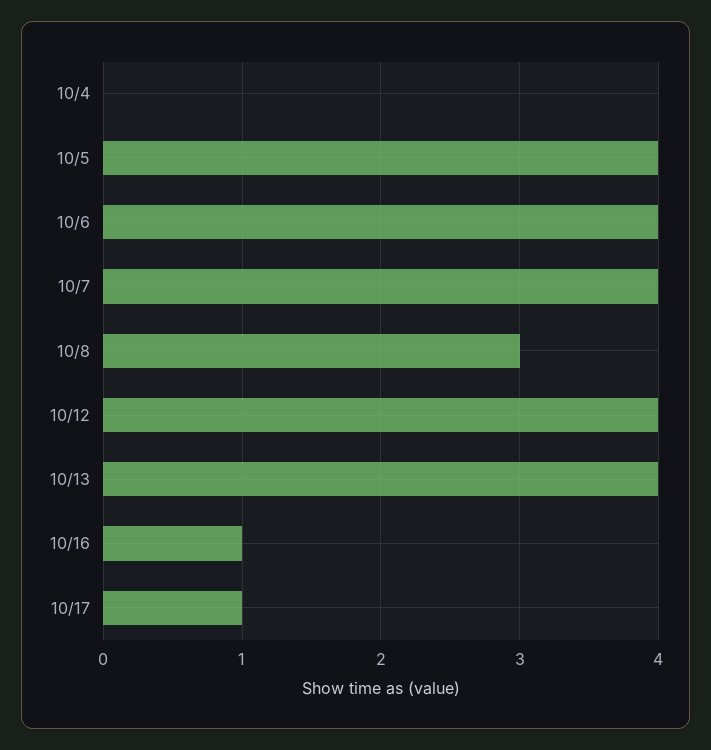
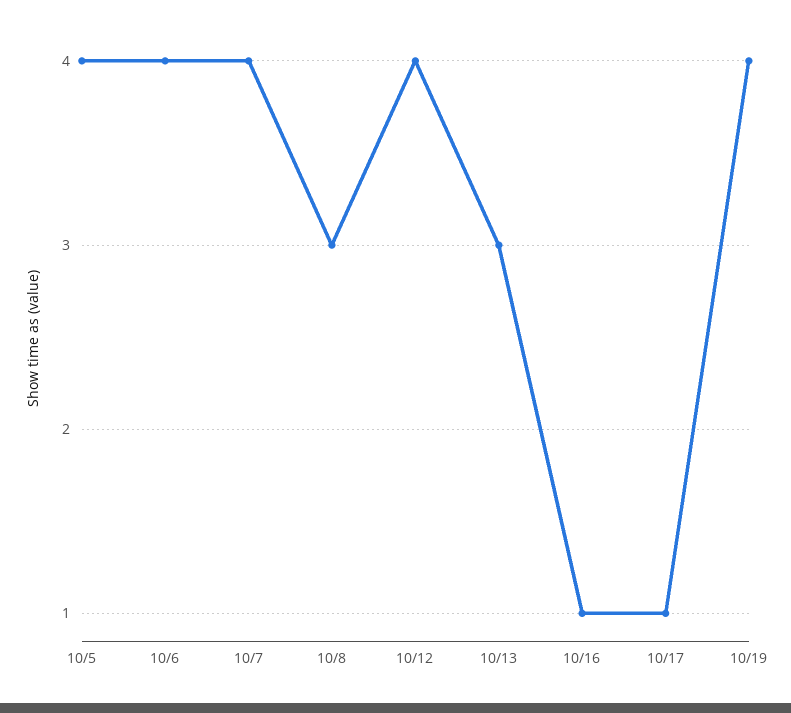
10/4: 0 -> none
10/13: 4 -> 3
10/19: none -> 4

